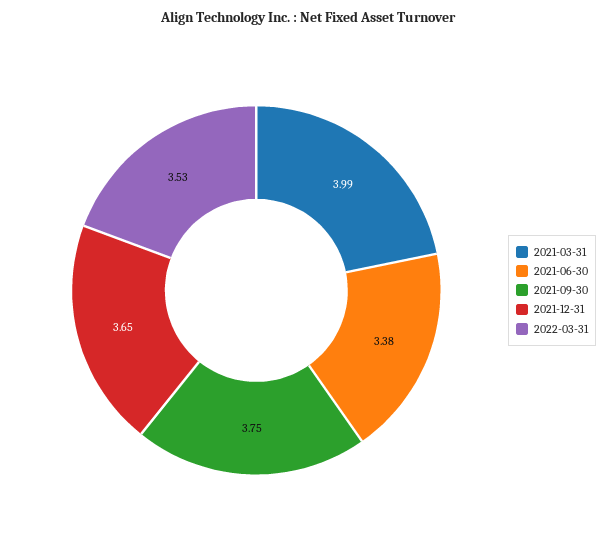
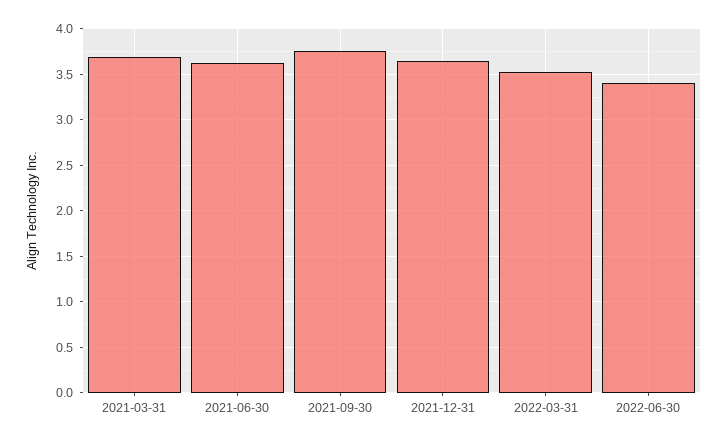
2021-03-31: 3.99 -> 3.7
2021-06-30: 3.38 -> 3.6
2022-06-30: none -> 3.4

